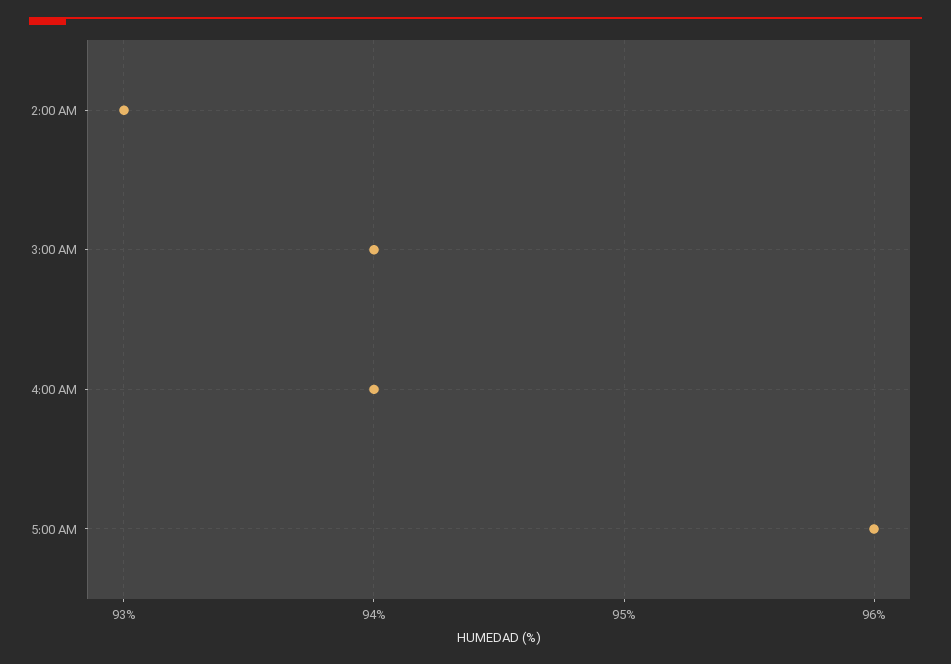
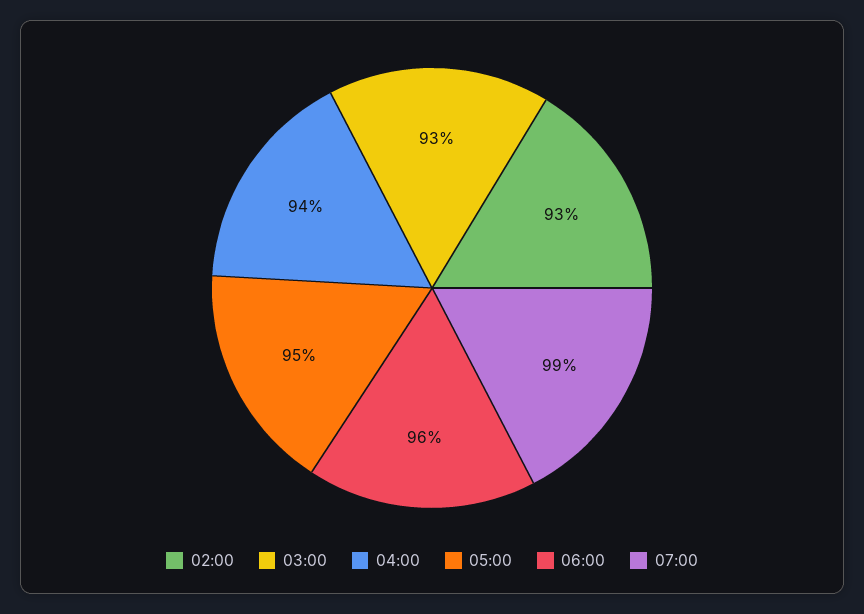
3:00 AM: 94 -> 93
5:00 AM: 96 -> 95
06:00: none -> 96
07:00: none -> 99

